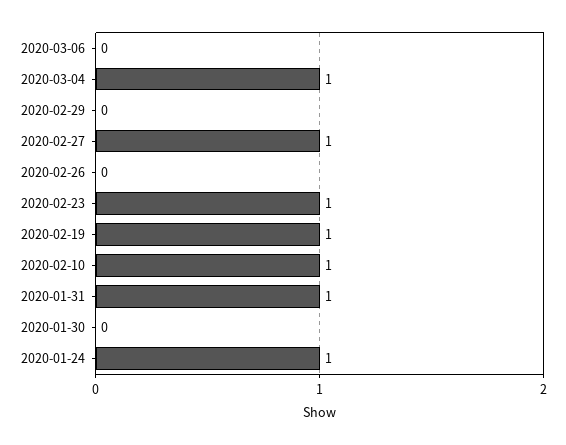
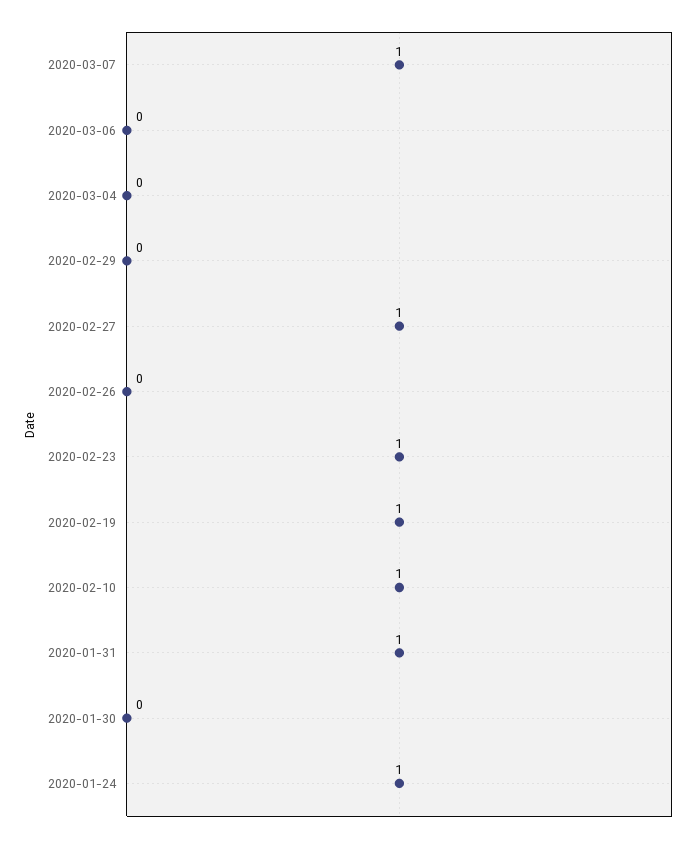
2020-03-04: 1 -> 0
2020-03-07: none -> 1

